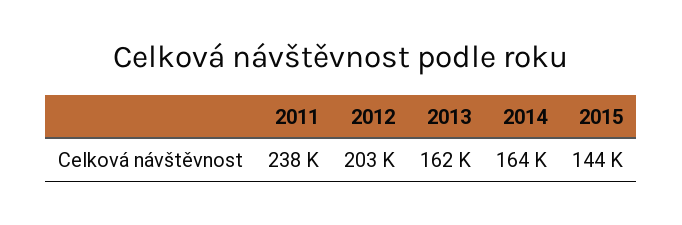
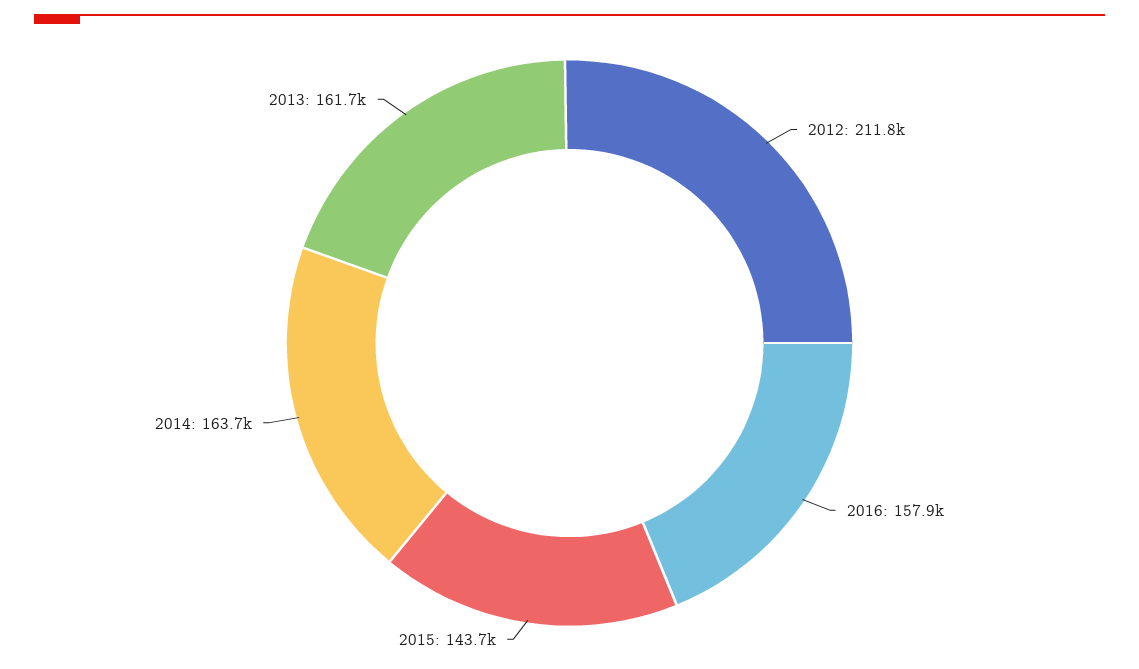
2011: 238000 -> none
2012: 203000 -> 211800
2016: none -> 157900

